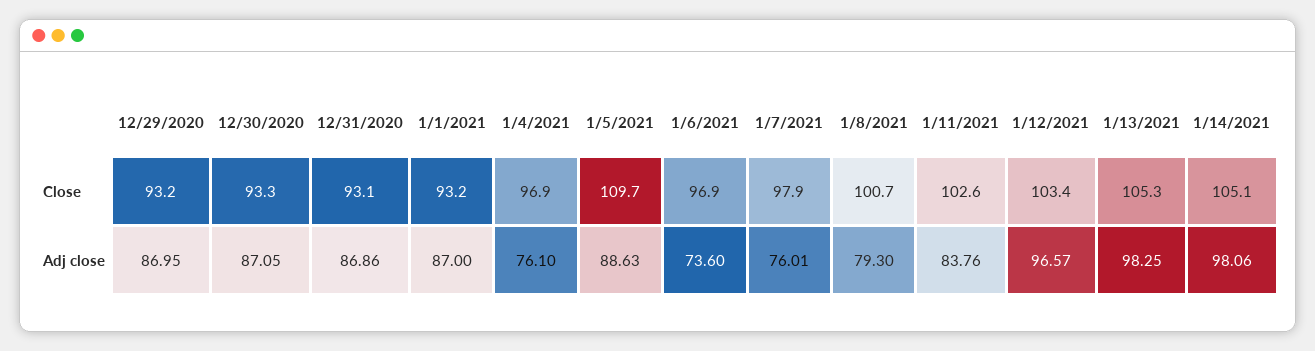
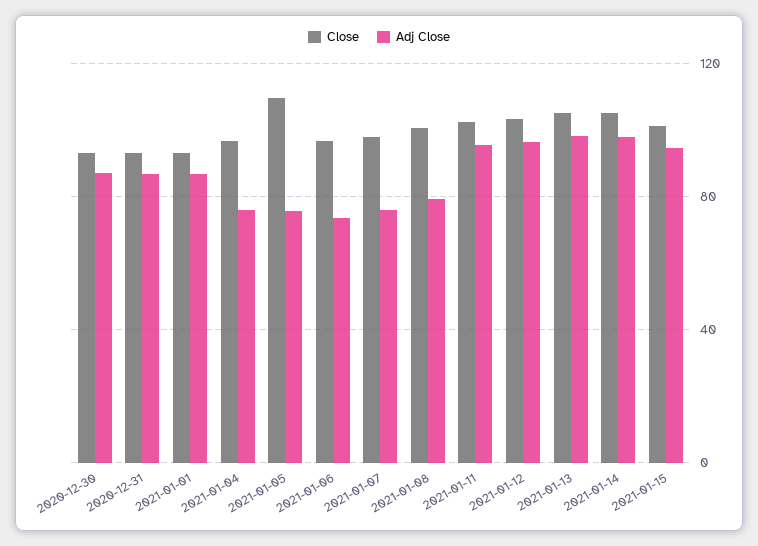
Close, 12/29/2020: 93.2 -> none
Adj close, 12/29/2020: 86.95 -> none
Adj close, 1/5/2021: 88.63 -> 75
Adj close, 1/11/2021: 83.76 -> 95
Close, 2021-01-15: none -> 100
Adj close, 2021-01-15: none -> 95

